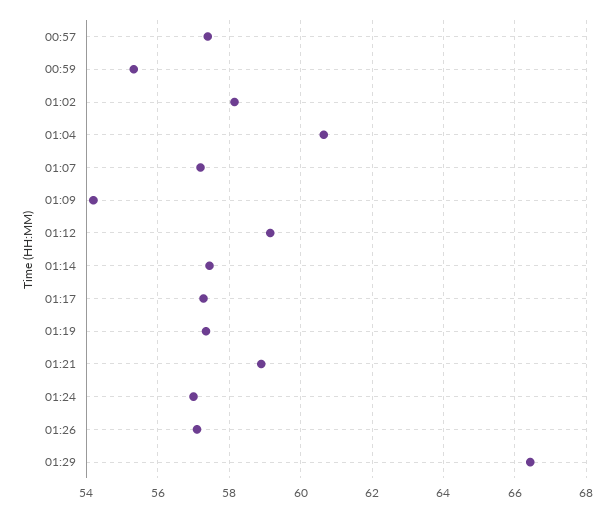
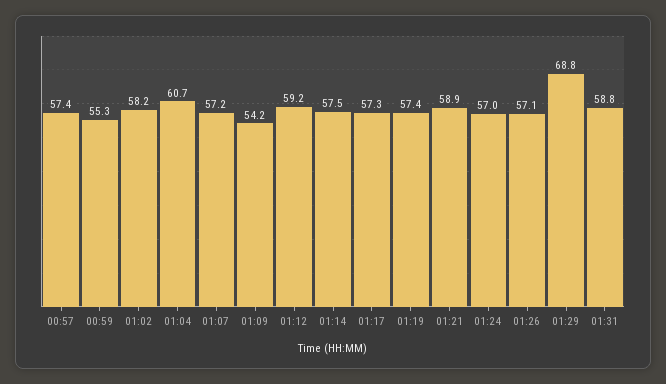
01:29: 66.4 -> 68.8
01:31: none -> 58.8

